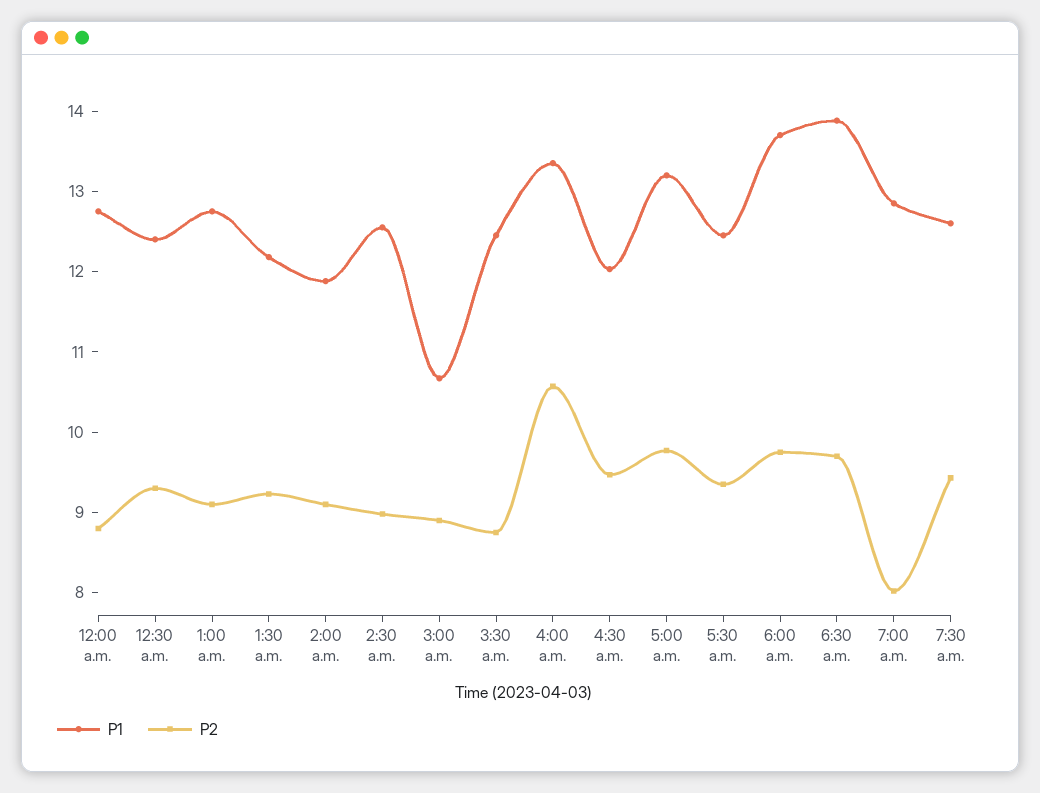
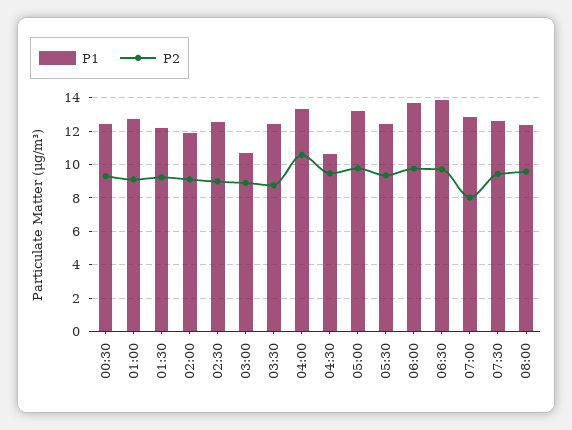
P1, 12:00 a.m.: 12.8 -> none
P2, 12:00 a.m.: 8.8 -> none
P1, 4:30 a.m.: 12 -> 10.5
P1, 08:00: none -> 12.5
P2, 08:00: none -> 9.5

